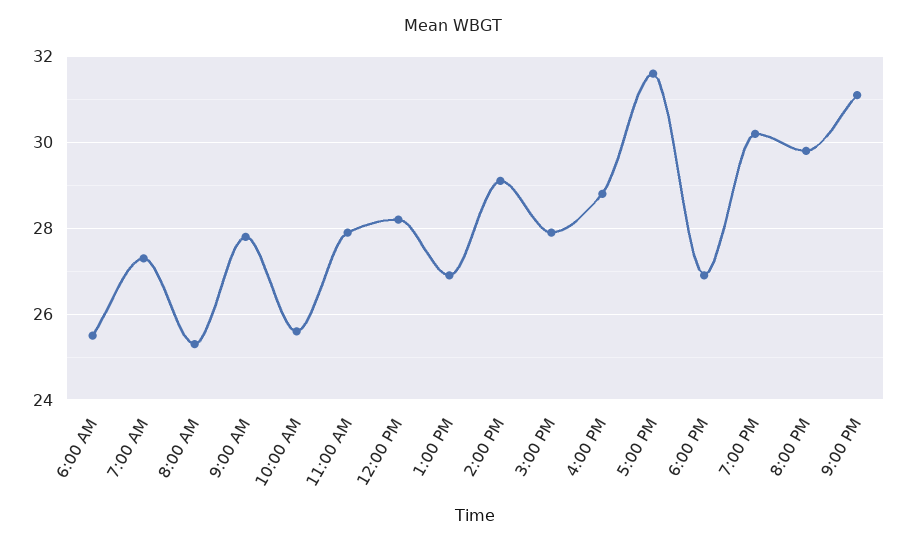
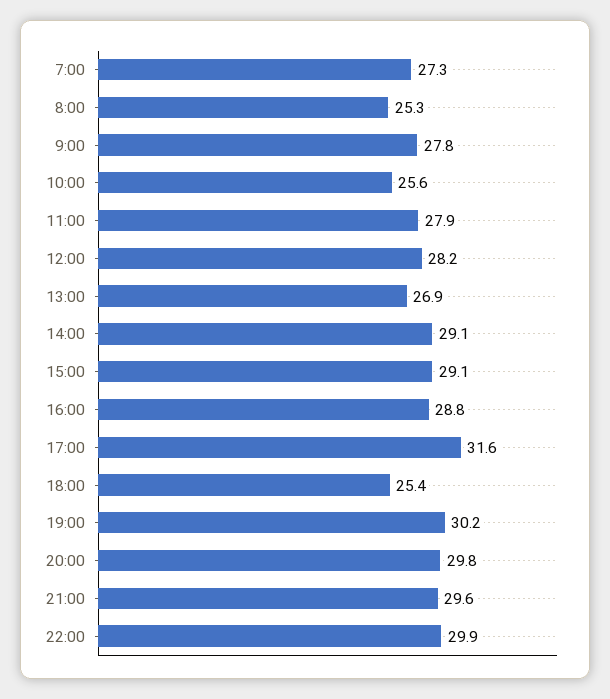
6:00 AM: 25.5 -> none
3:00 PM: 28 -> 29.1
6:00 PM: 27 -> 25.4
9:00 PM: 31 -> 29.6
22:00: none -> 29.9

